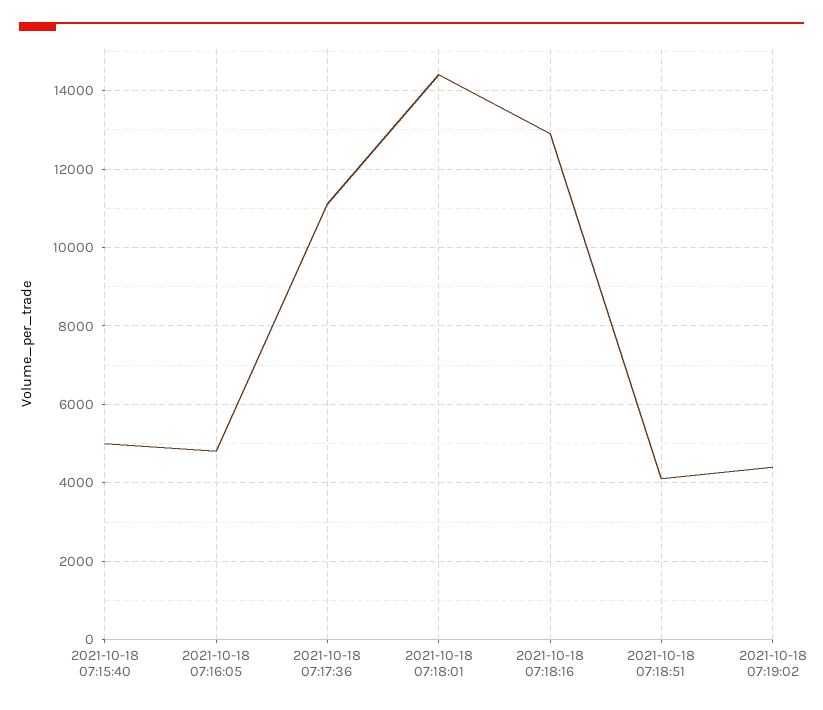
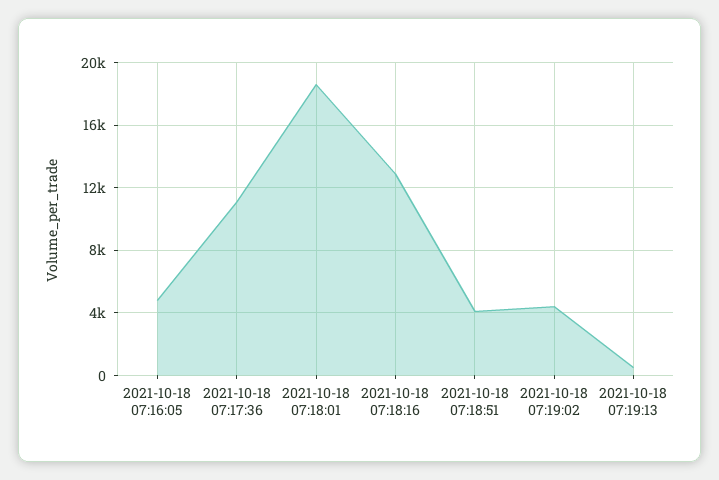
2021-10-18 07:15:40: 5000 -> none
2021-10-18 07:18:01: 14400 -> 18500
2021-10-18 07:19:13: none -> 500

